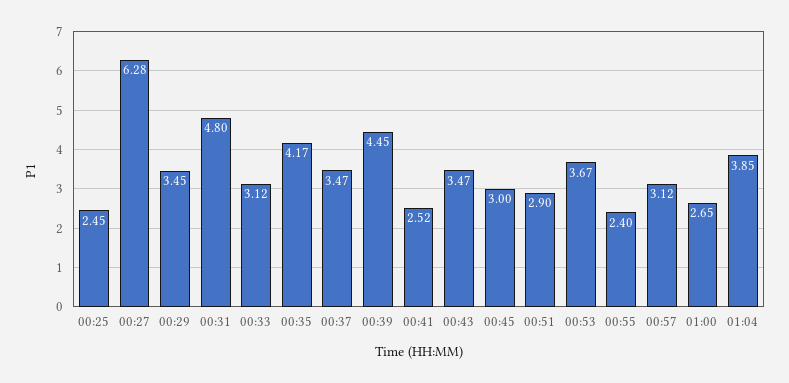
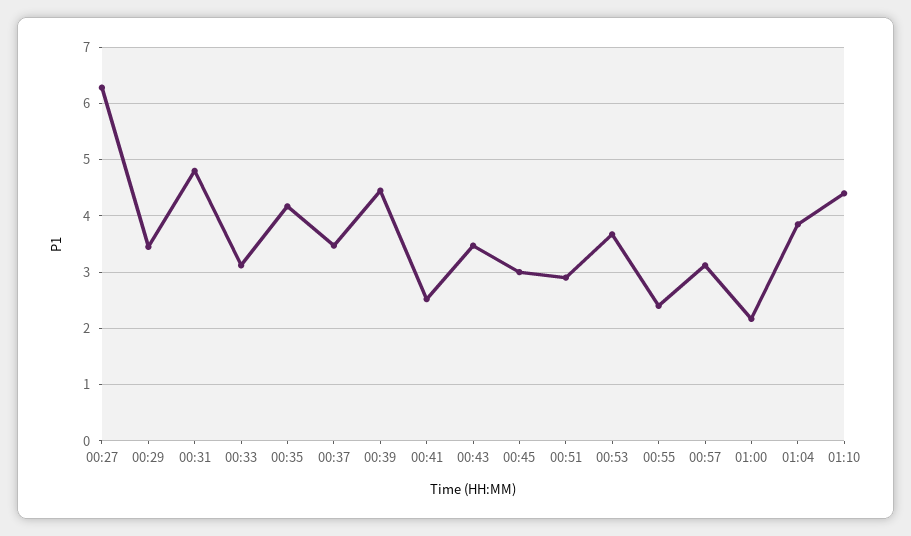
00:25: 2.45 -> none
01:00: 2.65 -> 2.2
01:10: none -> 4.4

